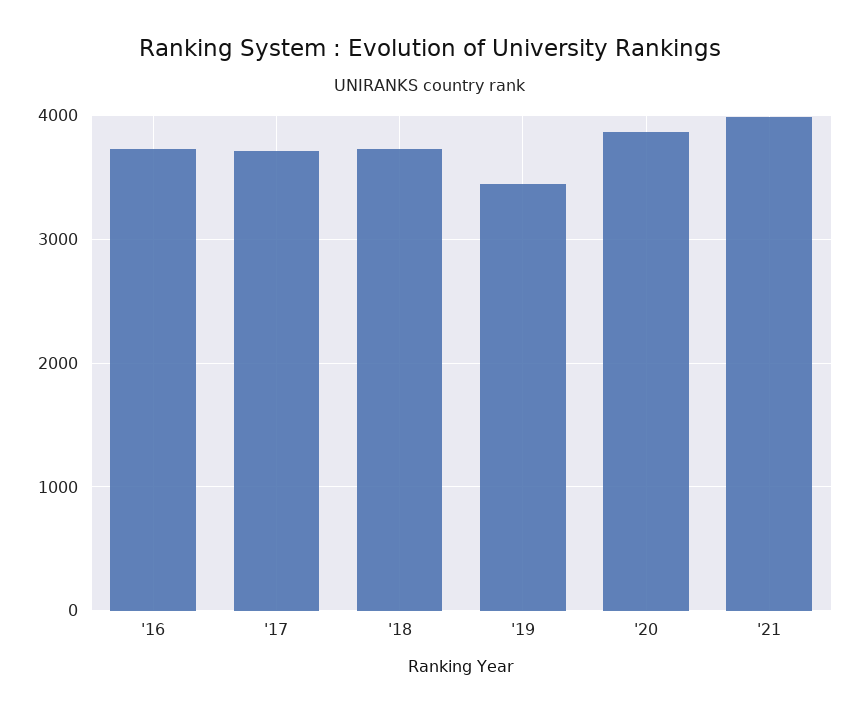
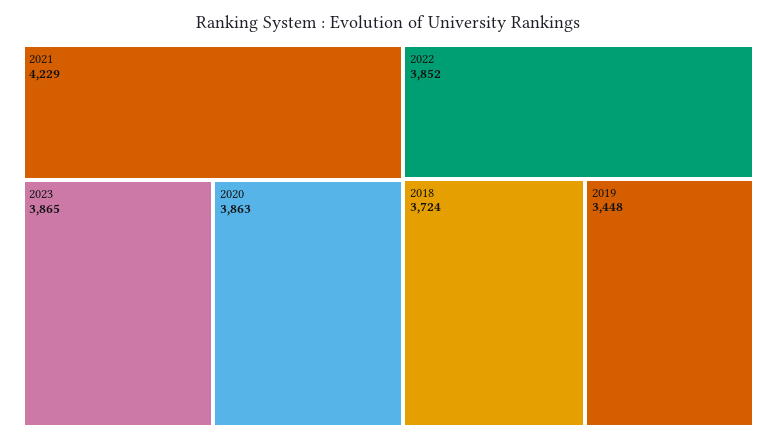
'16: 3700 -> none
'17: 3700 -> none
'21: 4000 -> 4229
2023: none -> 3865
2022: none -> 3852

